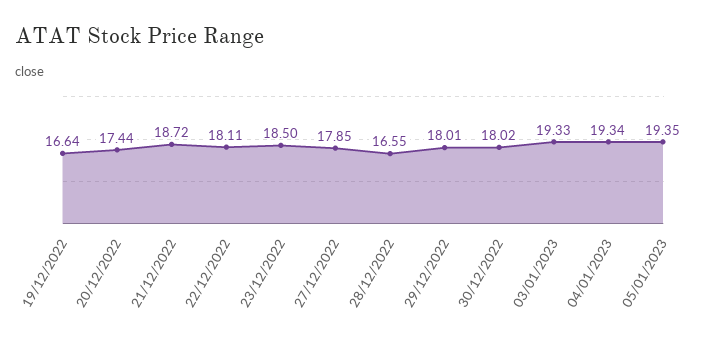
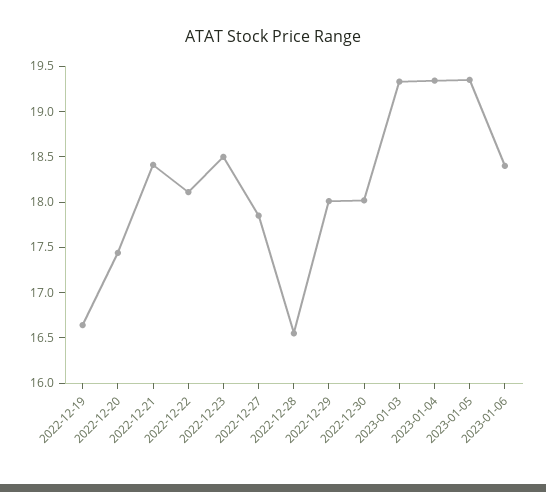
21/12/2022: 18.72 -> 18.4
2023-01-06: none -> 18.4

